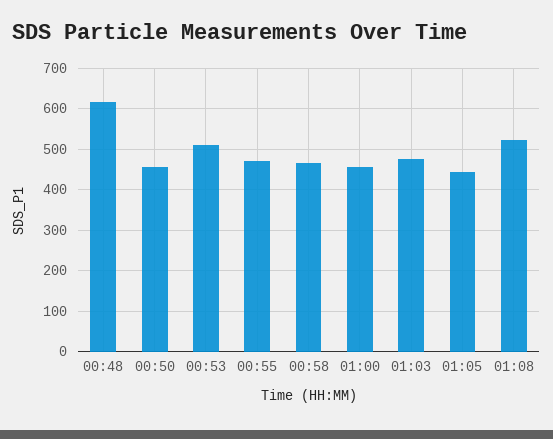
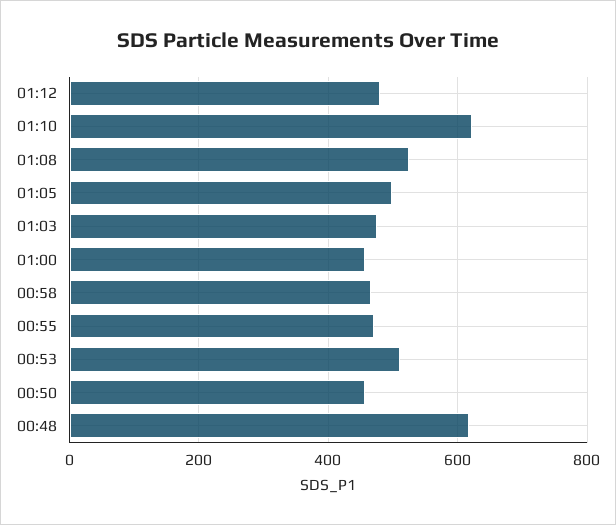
01:05: 440 -> 500
01:12: none -> 480
01:10: none -> 620

